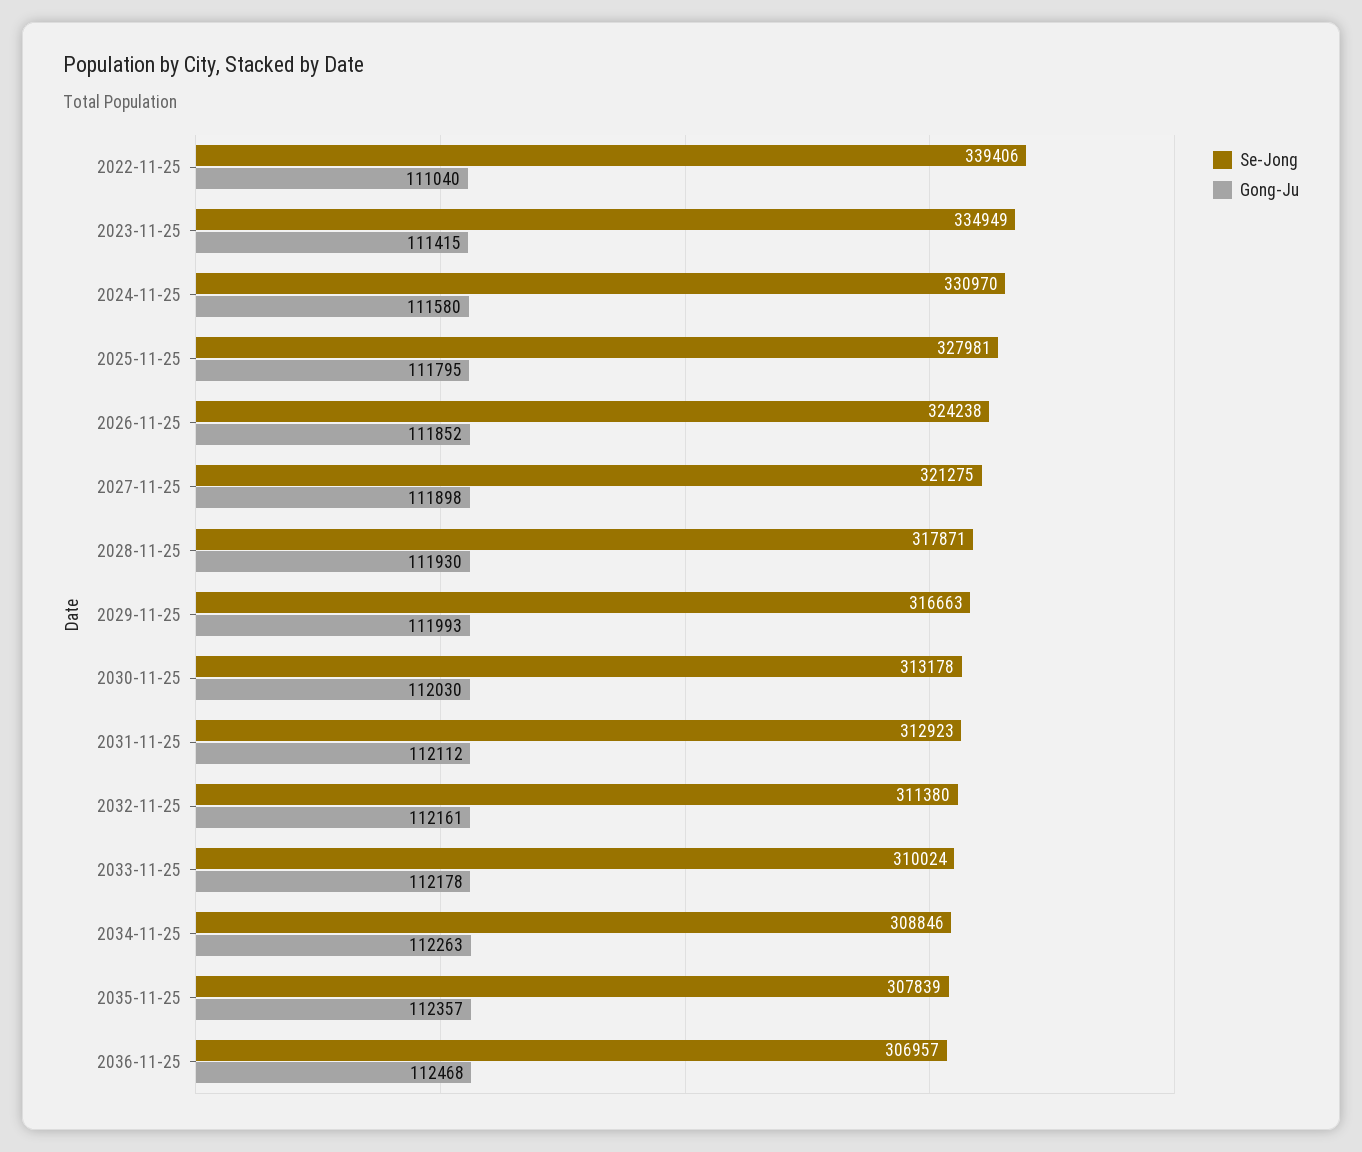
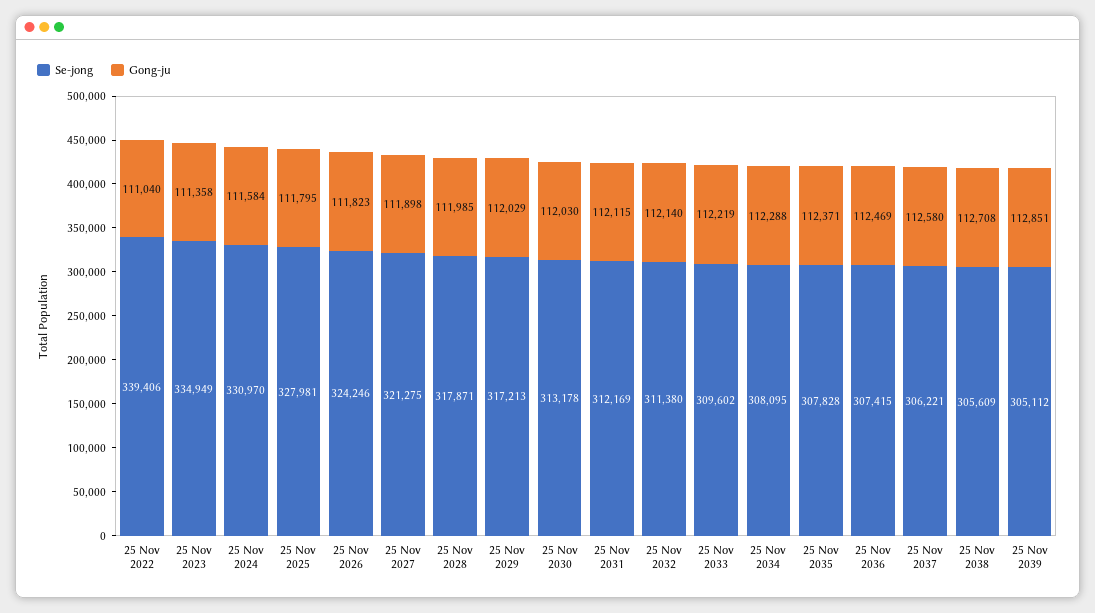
Gong-Ju, 2023-11-25: 111415 -> 111358
Gong-Ju, 2024-11-25: 111580 -> 111584
Se-Jong, 2026-11-25: 324238 -> 324246
Gong-Ju, 2026-11-25: 111852 -> 111823
Gong-Ju, 2028-11-25: 111930 -> 111985
Se-Jong, 2029-11-25: 316663 -> 317213
Gong-Ju, 2029-11-25: 111993 -> 112029
Se-Jong, 2031-11-25: 312923 -> 312169
Gong-Ju, 2031-11-25: 112112 -> 112115
Gong-Ju, 2032-11-25: 112161 -> 112140
Se-Jong, 2033-11-25: 310024 -> 309602
Gong-Ju, 2033-11-25: 112178 -> 112219
Se-Jong, 2034-11-25: 308846 -> 308095
Gong-Ju, 2034-11-25: 112263 -> 112288
Se-Jong, 2035-11-25: 307839 -> 307828
Gong-Ju, 2035-11-25: 112357 -> 112371
Se-Jong, 2036-11-25: 306957 -> 307415
Gong-Ju, 2036-11-25: 112468 -> 112469
Se-Jong, 25 Nov 2037: none -> 306221
Gong-Ju, 25 Nov 2037: none -> 112580
Se-Jong, 25 Nov 2038: none -> 305609
Gong-Ju, 25 Nov 2038: none -> 112708
Se-Jong, 25 Nov 2039: none -> 305112
Gong-Ju, 25 Nov 2039: none -> 112851

